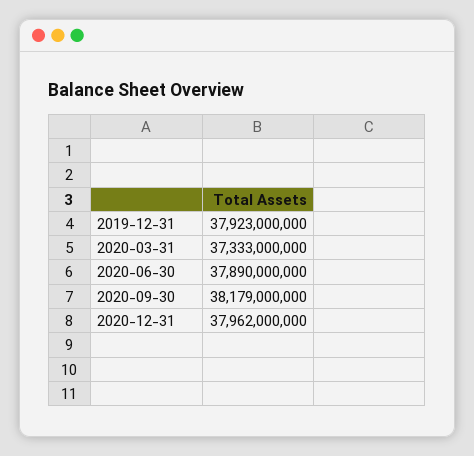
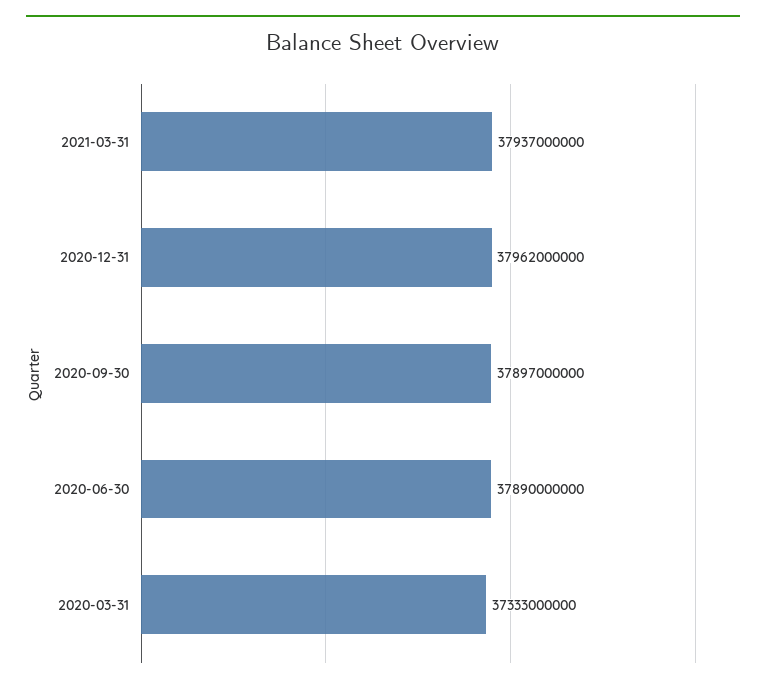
2019-12-31: 37923000000 -> none
2020-09-30: 38179000000 -> 37897000000
2021-03-31: none -> 37937000000

